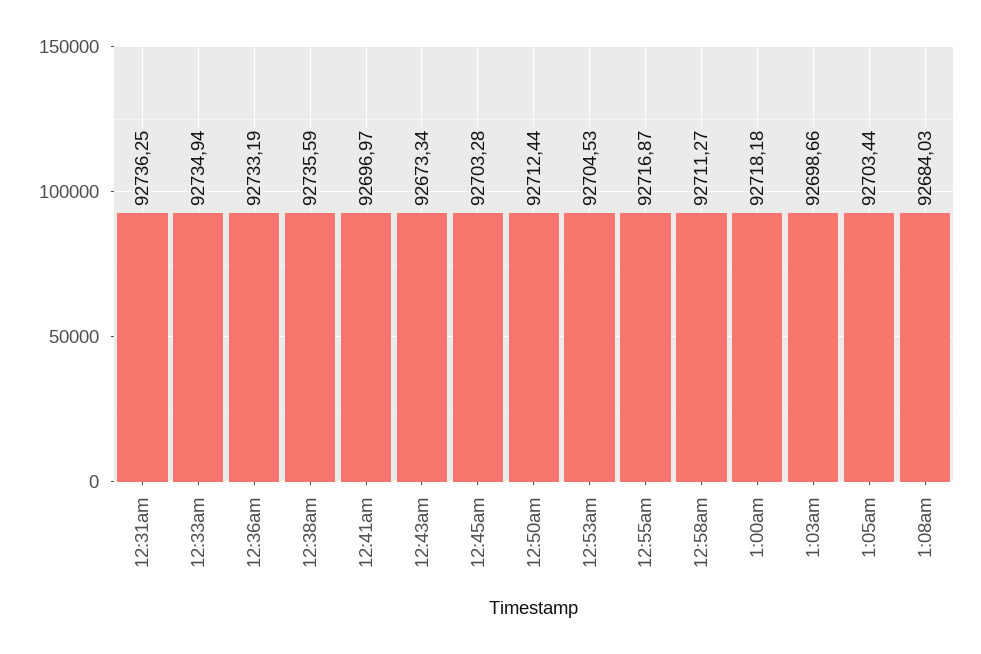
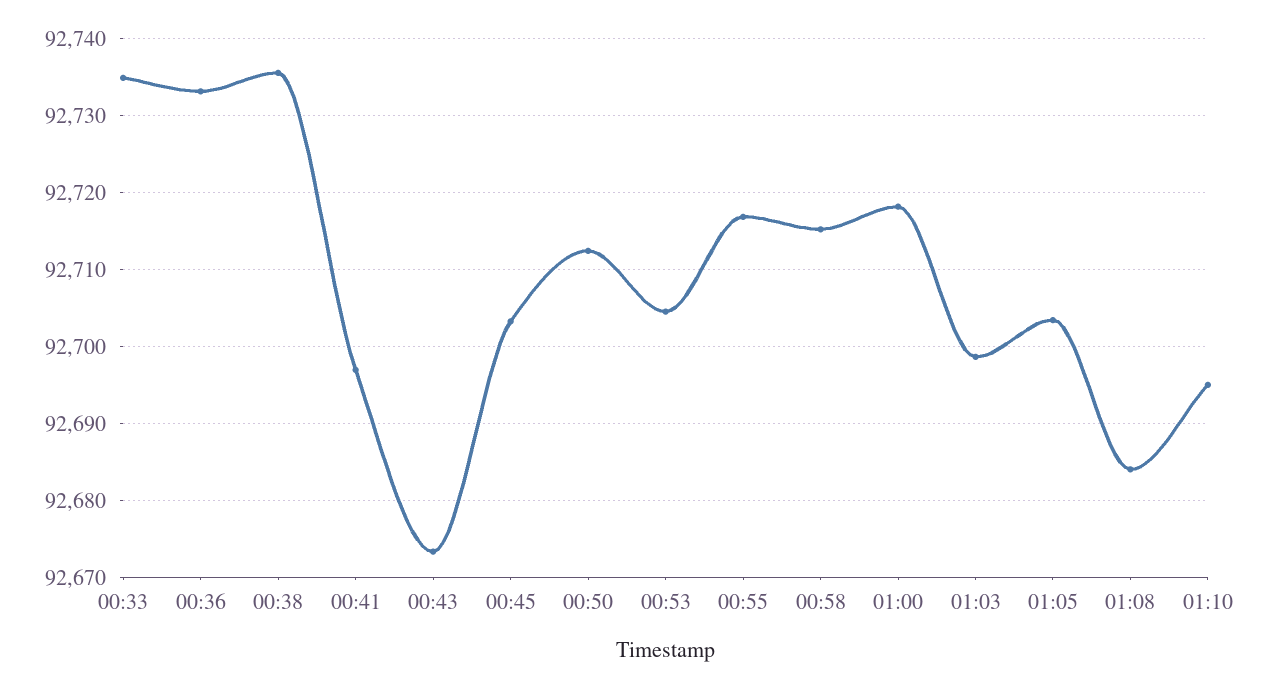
12:31am: 92736.25 -> none
12:58am: 92711.27 -> 92715
01:10: none -> 92695

